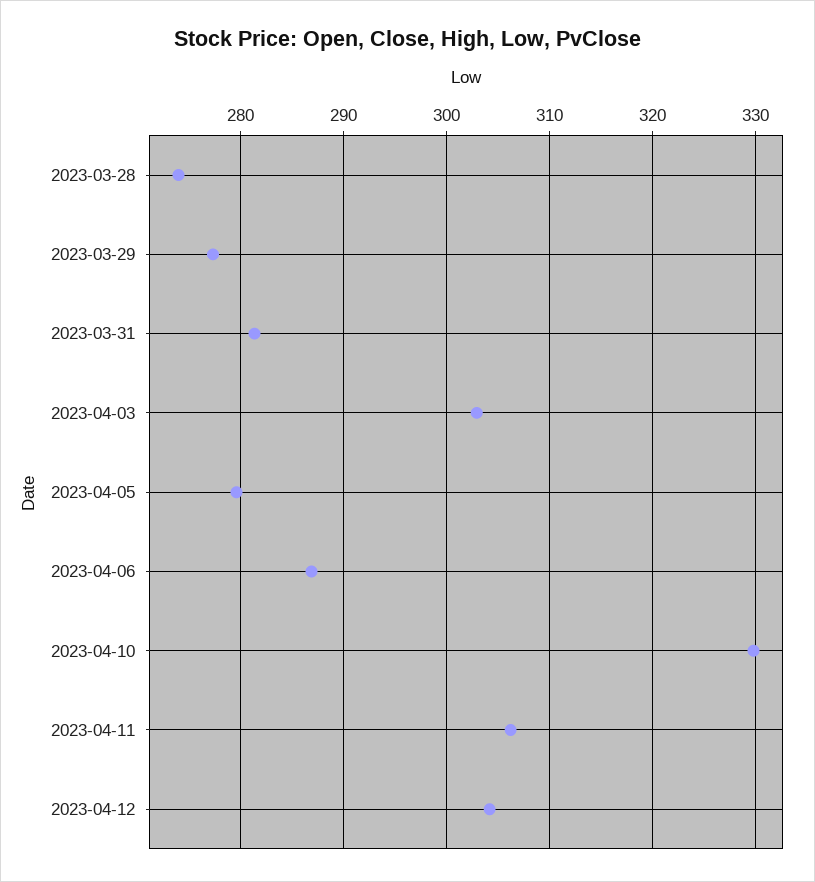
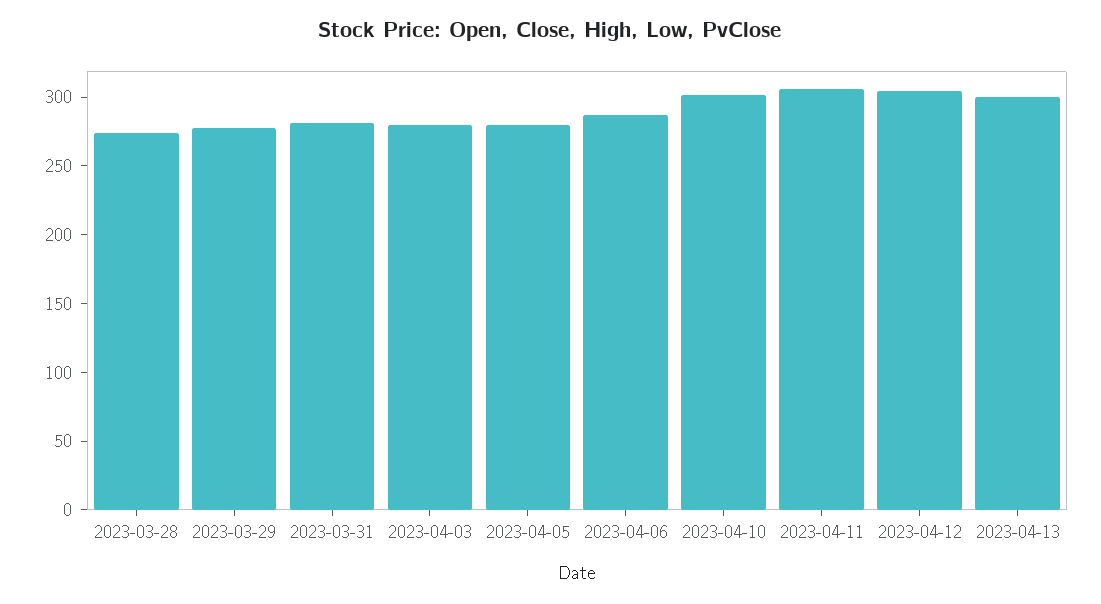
2023-04-03: 303 -> 280
2023-04-10: 330 -> 300
2023-04-13: none -> 300

